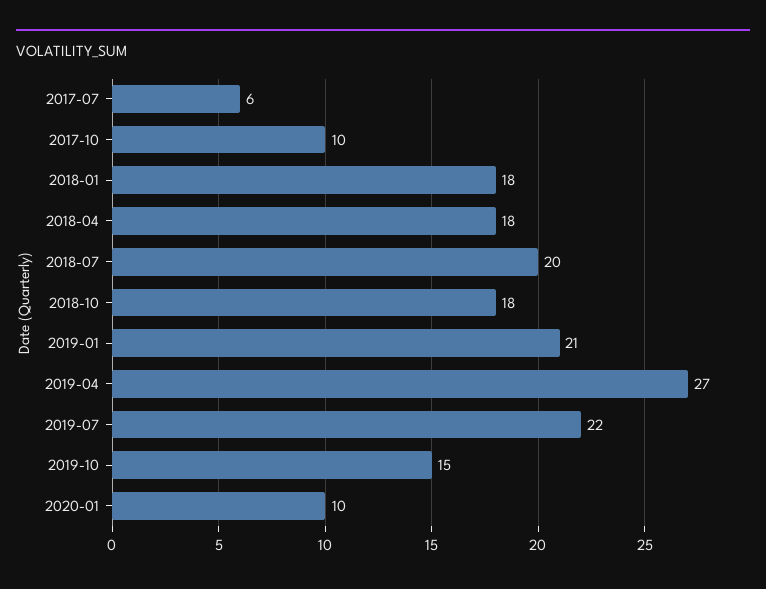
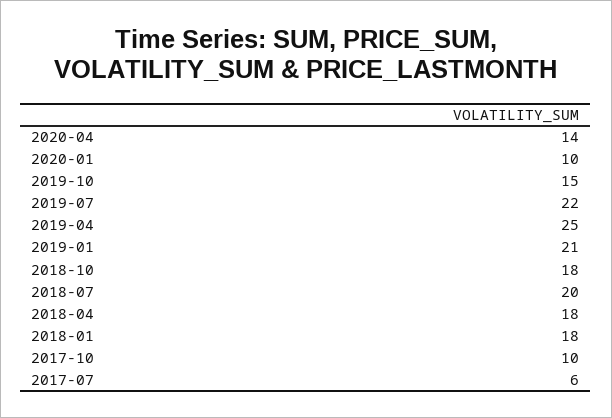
2019-04: 27 -> 25
2020-04: none -> 14

